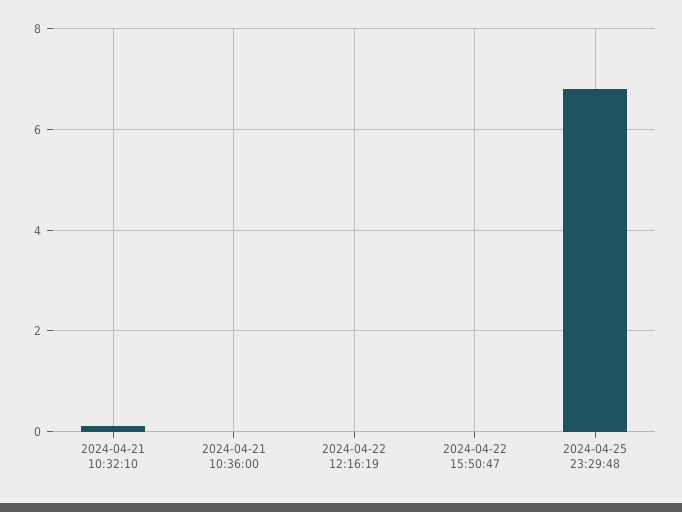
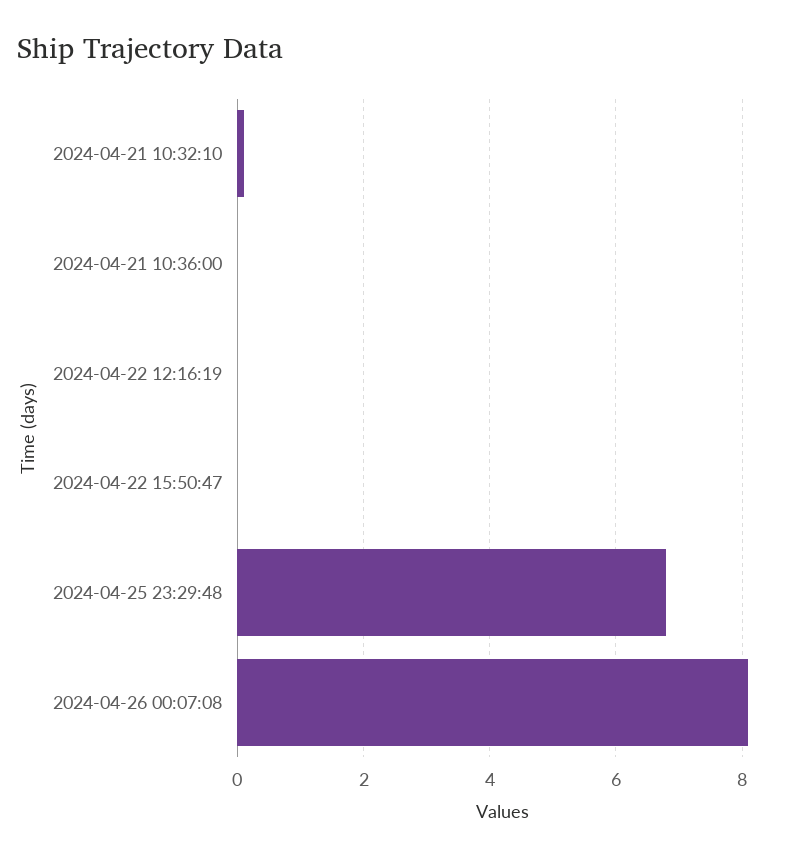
2024-04-26 00:07:08: none -> 8

